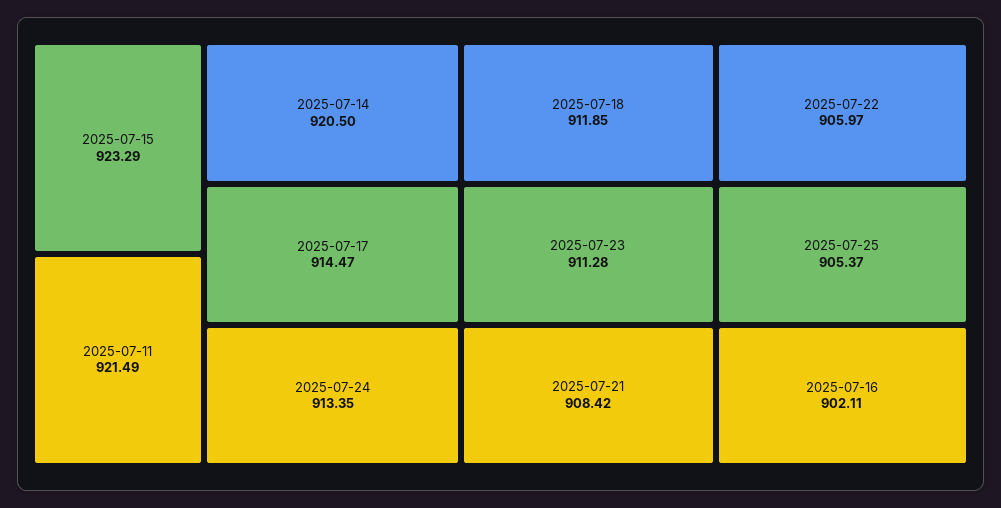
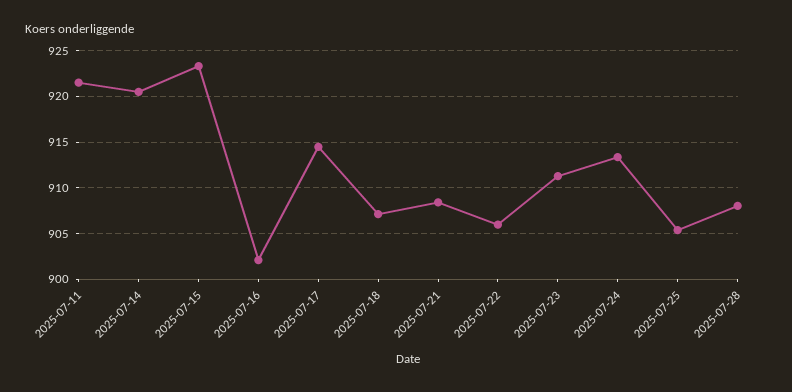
2025-07-18: 911.85 -> 907
2025-07-28: none -> 908

